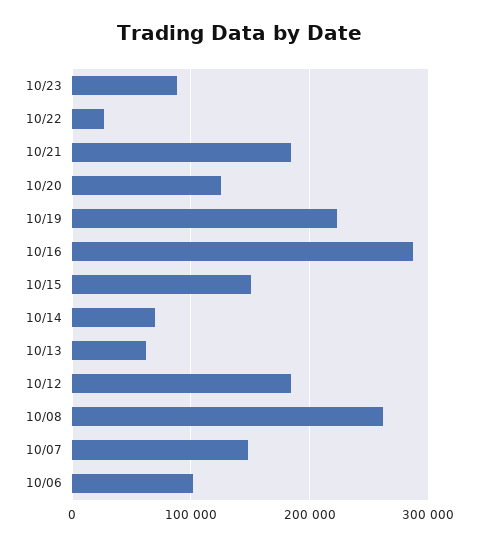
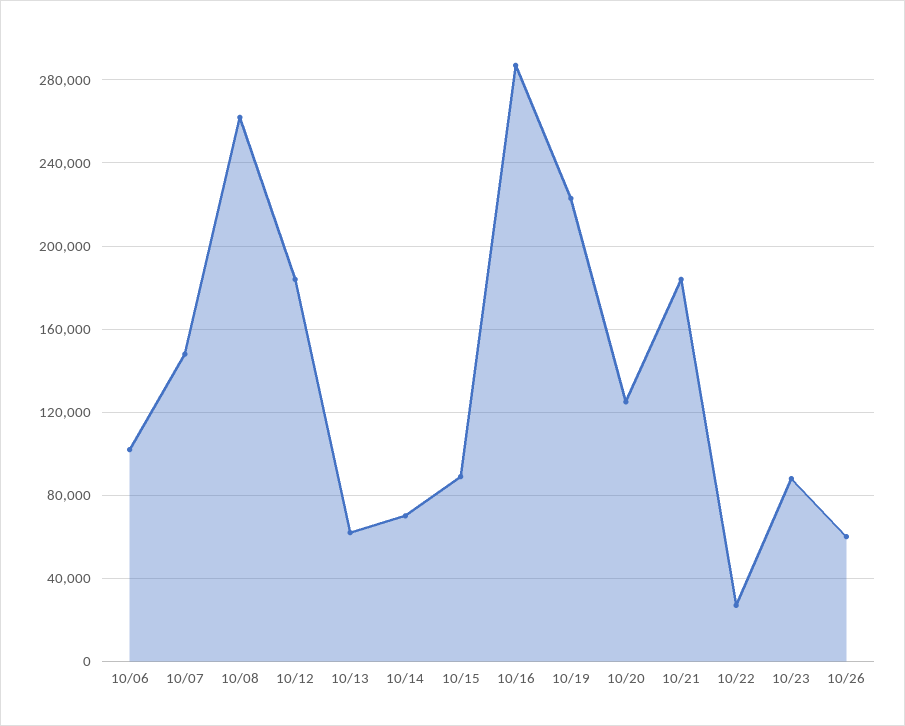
10/15: 150000 -> 90000
10/26: none -> 60000

